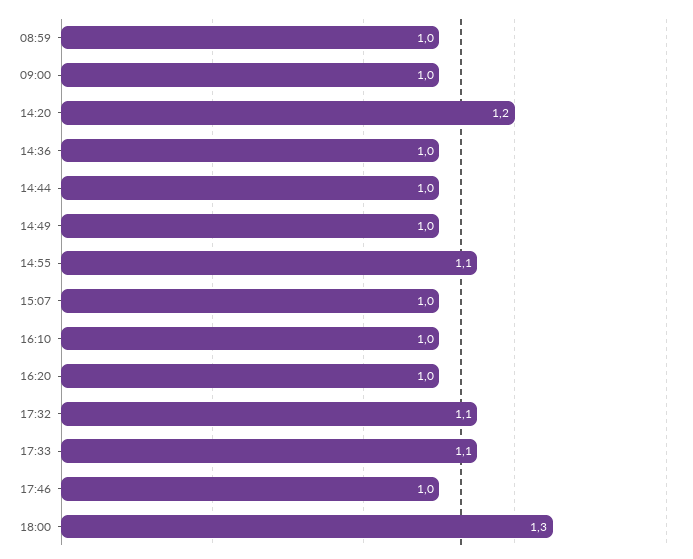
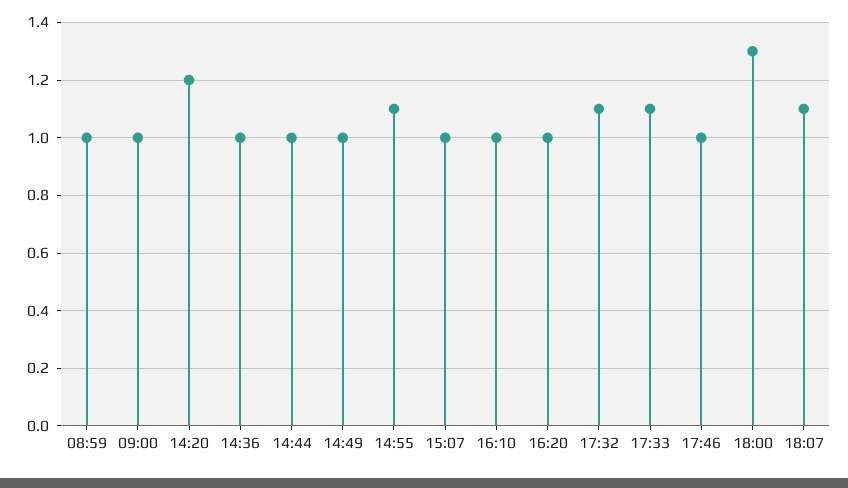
18:07: none -> 1.1

